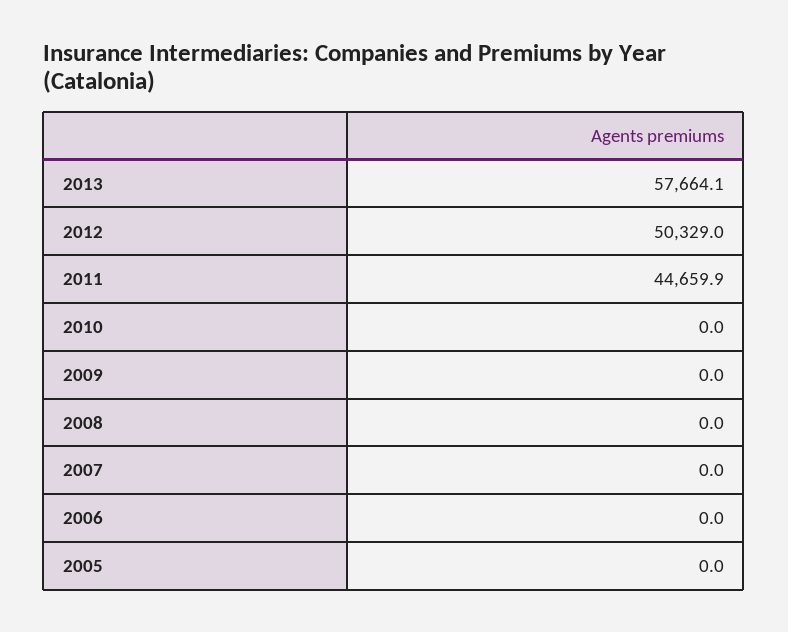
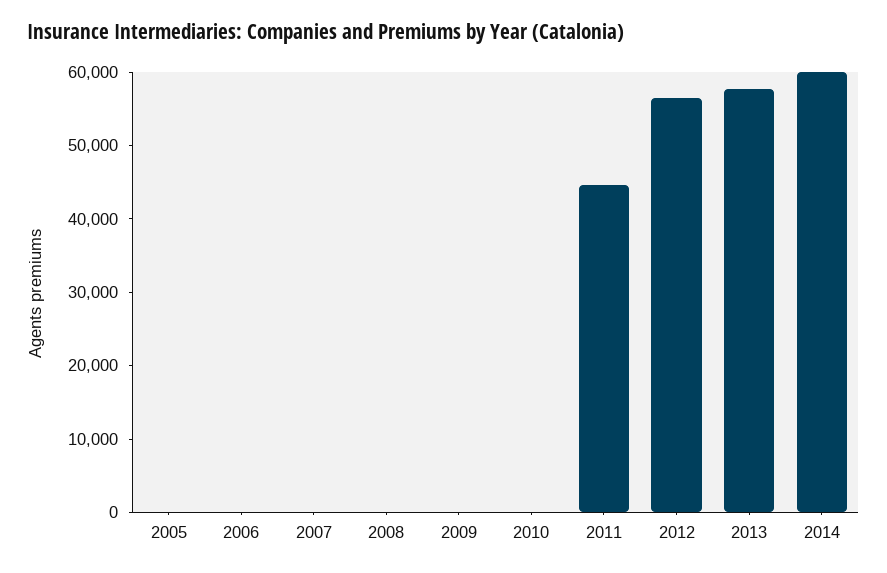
2012: 50329 -> 56000
2014: none -> 60000

